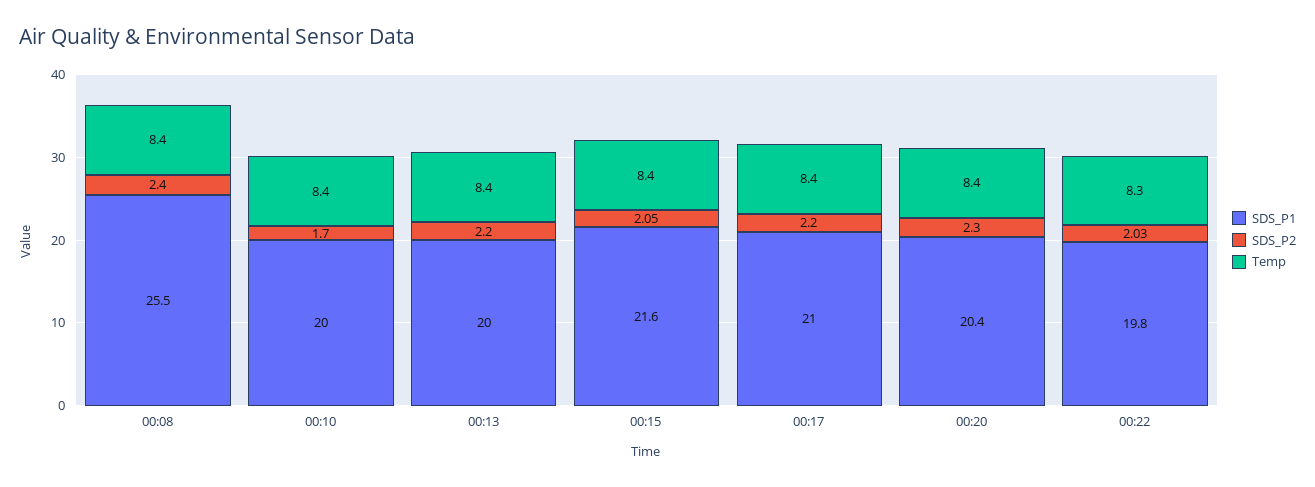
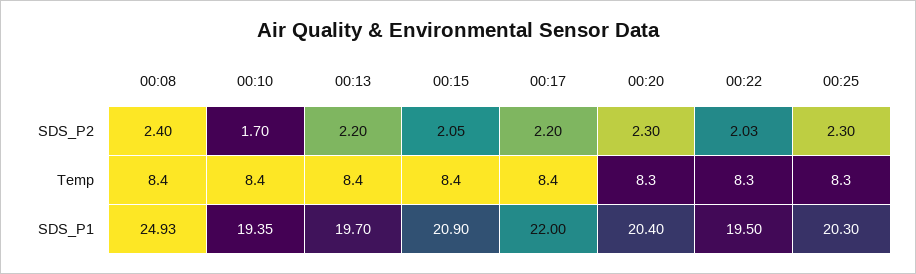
SDS_P1, 00:08: 25.5 -> 24.93
SDS_P1, 00:10: 20 -> 19.35
SDS_P1, 00:13: 20 -> 19.7
SDS_P1, 00:15: 21.6 -> 20.9
SDS_P1, 00:17: 21 -> 22
Temp, 00:20: 8.4 -> 8.3
SDS_P1, 00:22: 19.8 -> 19.5
SDS_P2, 00:25: none -> 2.3
Temp, 00:25: none -> 8.3
SDS_P1, 00:25: none -> 20.3

